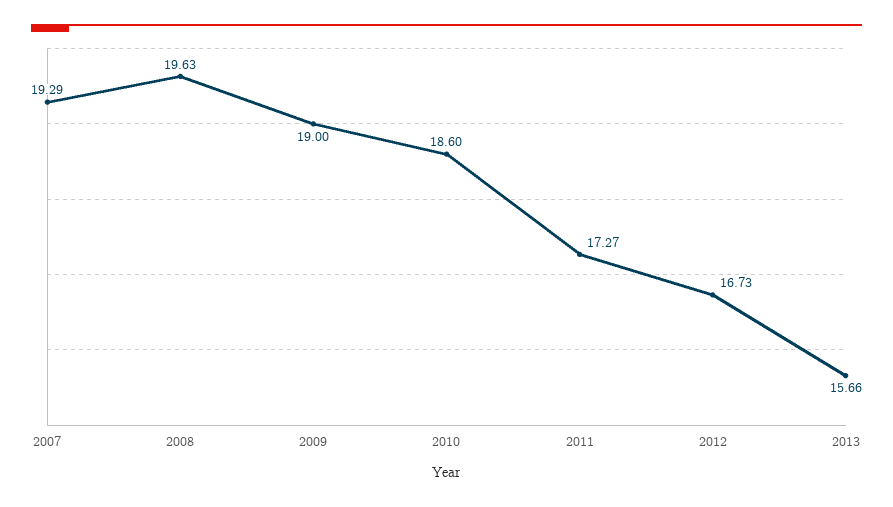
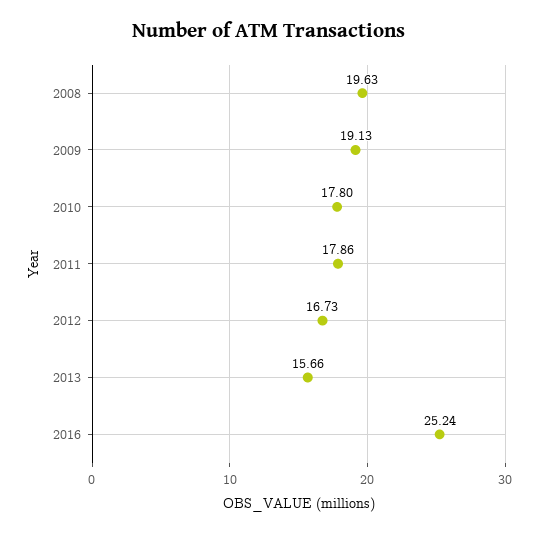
2007: 19.29 -> none
2009: 19 -> 19.13
2010: 18.6 -> 17.8
2011: 17.27 -> 17.86
2016: none -> 25.24

